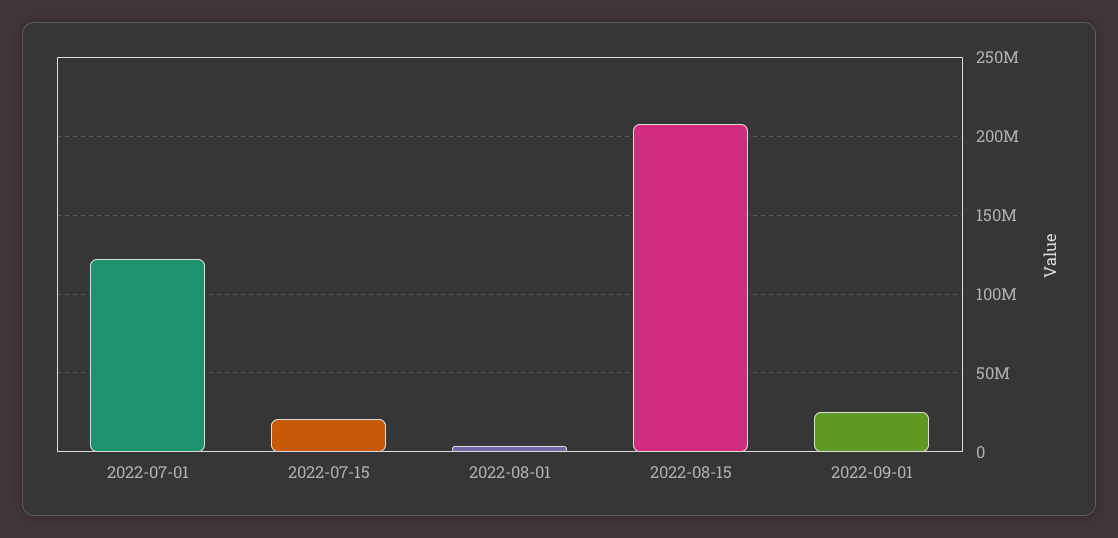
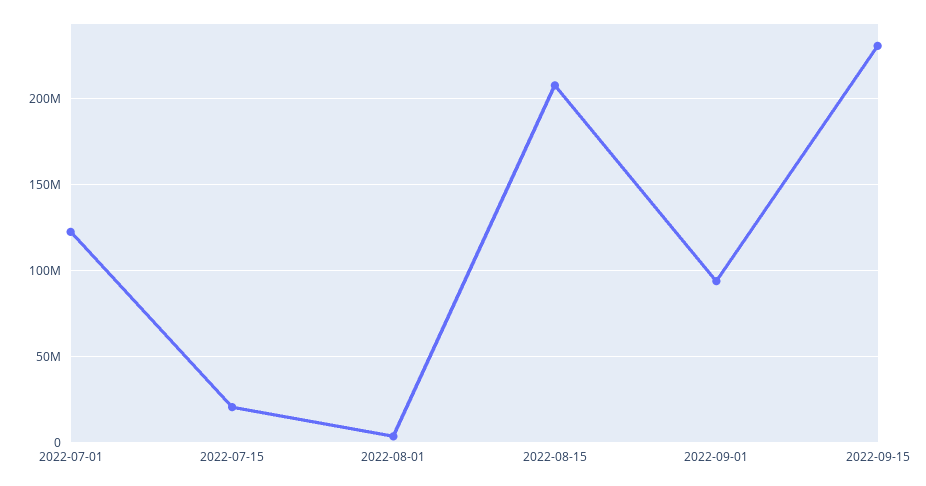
2022-09-01: 25000000 -> 95000000
2022-09-15: none -> 230000000

